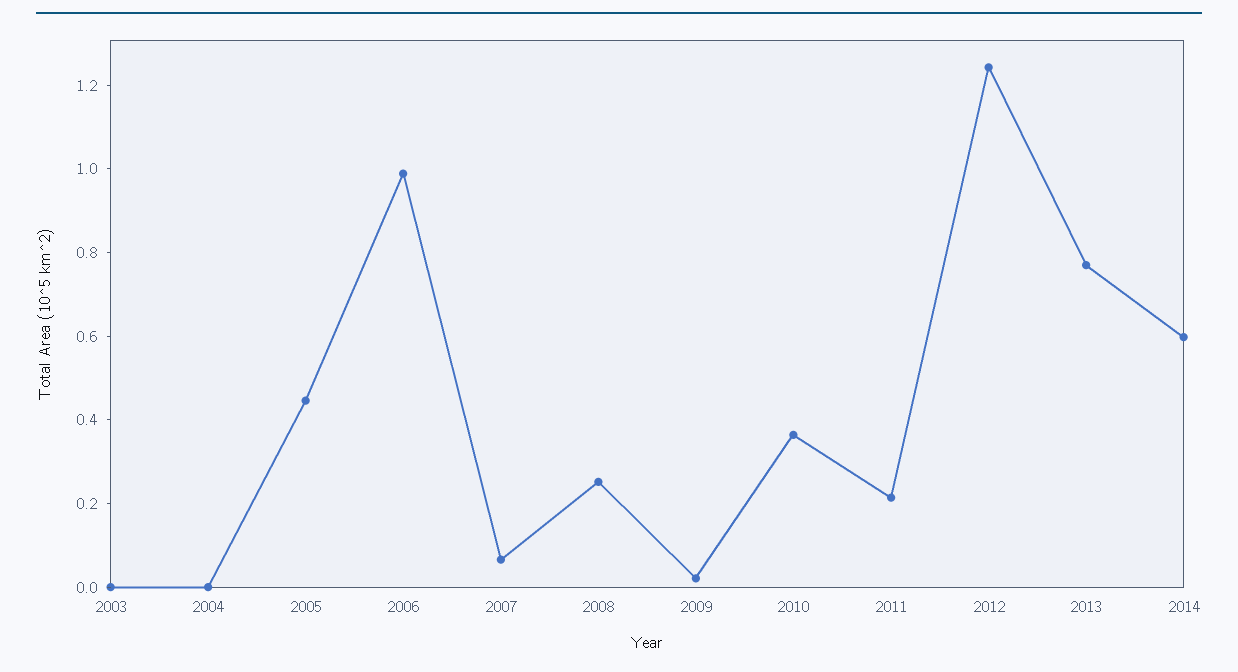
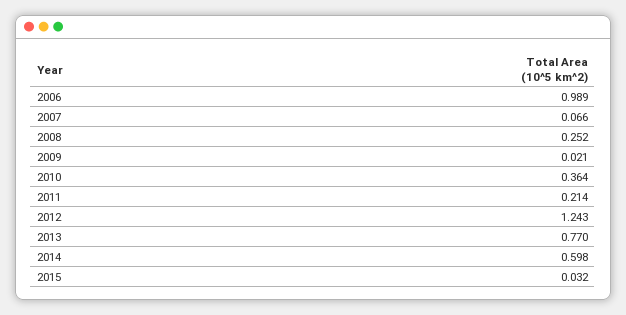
2003: 0 -> none
2004: 0 -> none
2005: 0.45 -> none
2015: none -> 0.032

